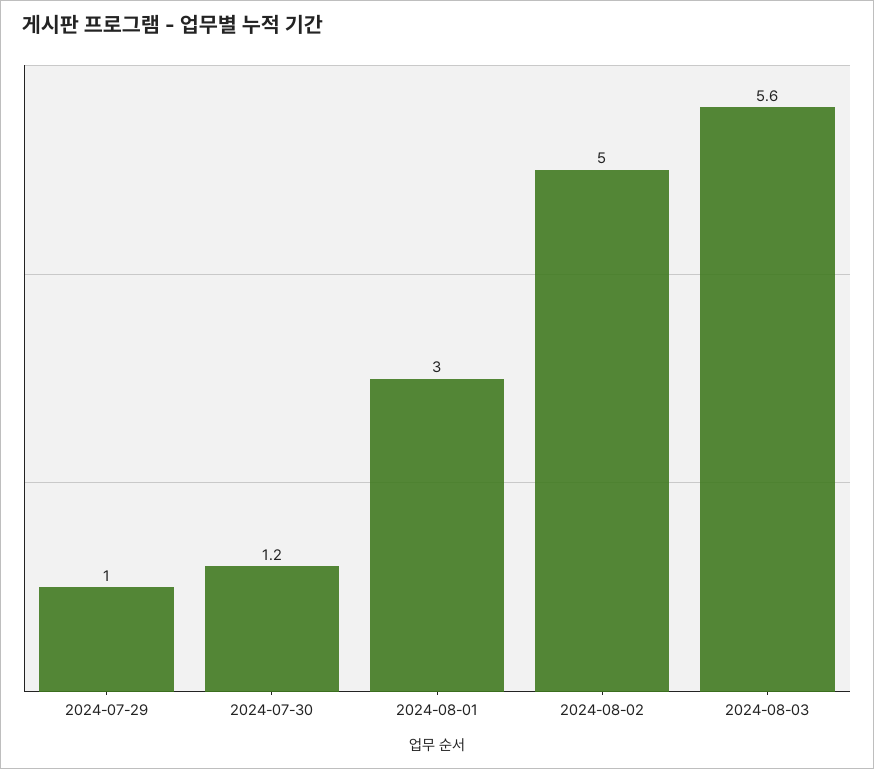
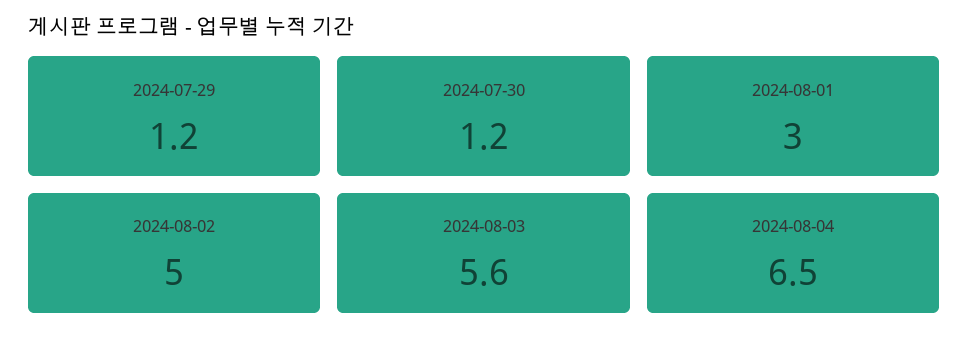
2024-07-29: 1 -> 1.2
2024-08-04: none -> 6.5

